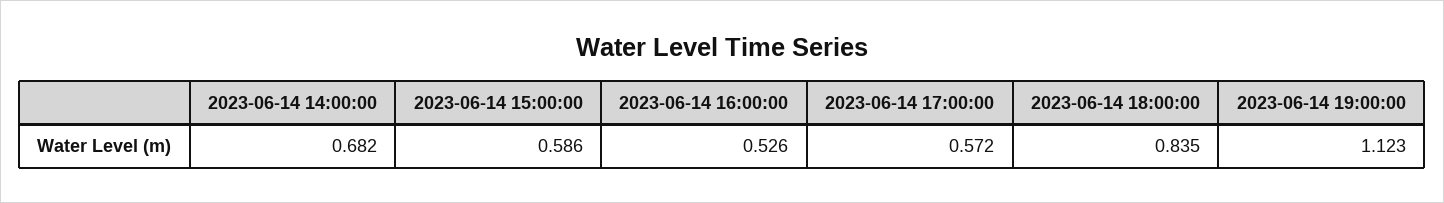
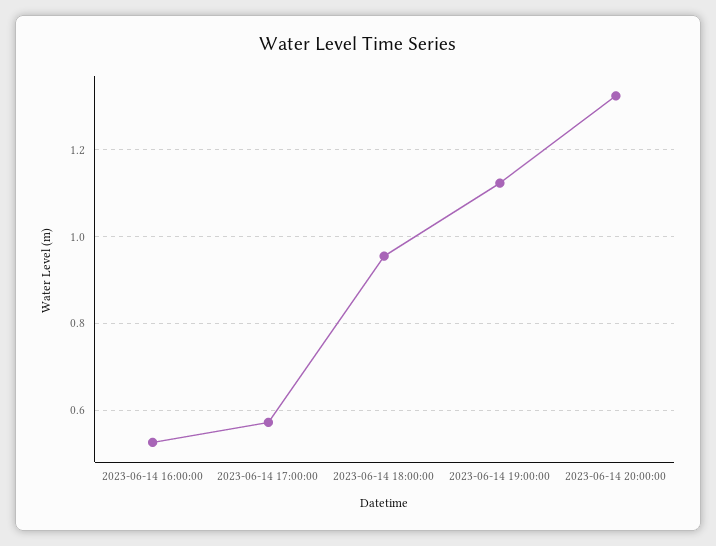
2023-06-14 14:00:00: 0.682 -> none
2023-06-14 15:00:00: 0.586 -> none
2023-06-14 18:00:00: 0.835 -> 0.96
2023-06-14 20:00:00: none -> 1.32

